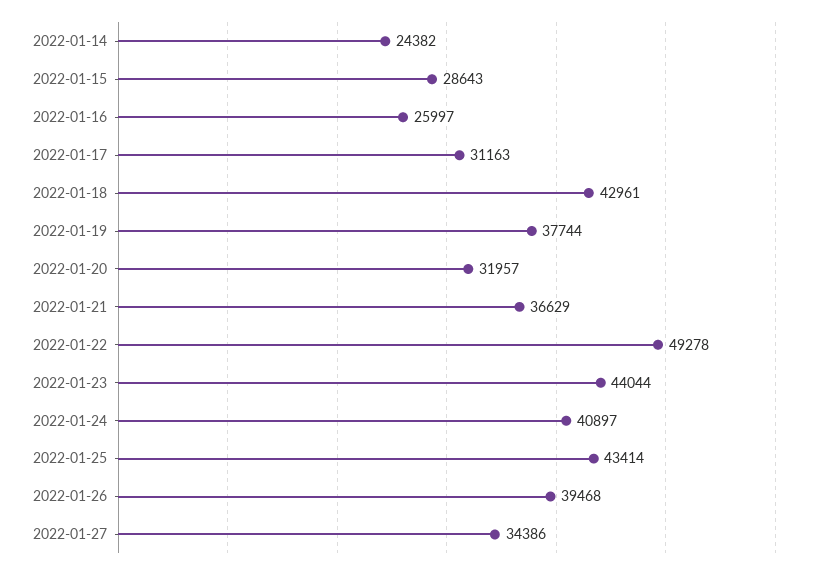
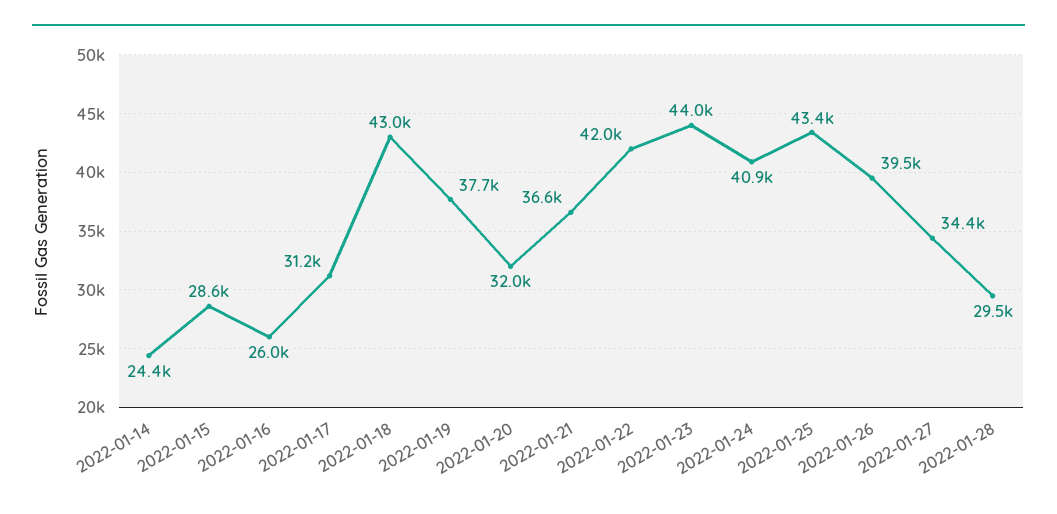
2022-01-22: 49278 -> 42000
2022-01-28: none -> 29500

